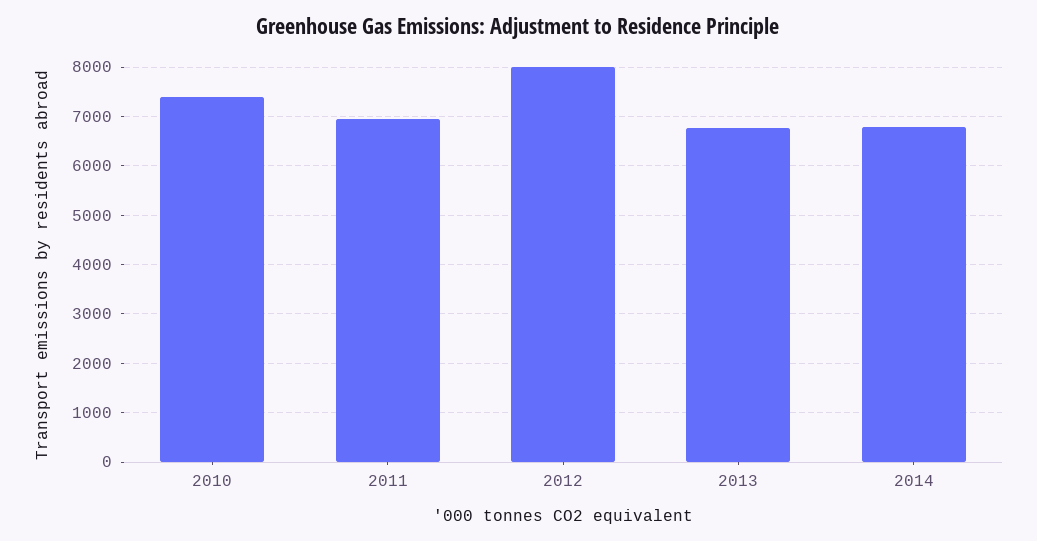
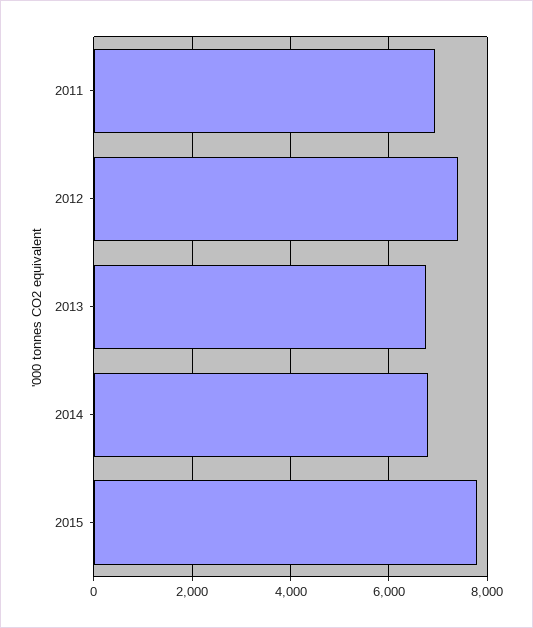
2010: 7400 -> none
2012: 8000 -> 7400
2015: none -> 7800

